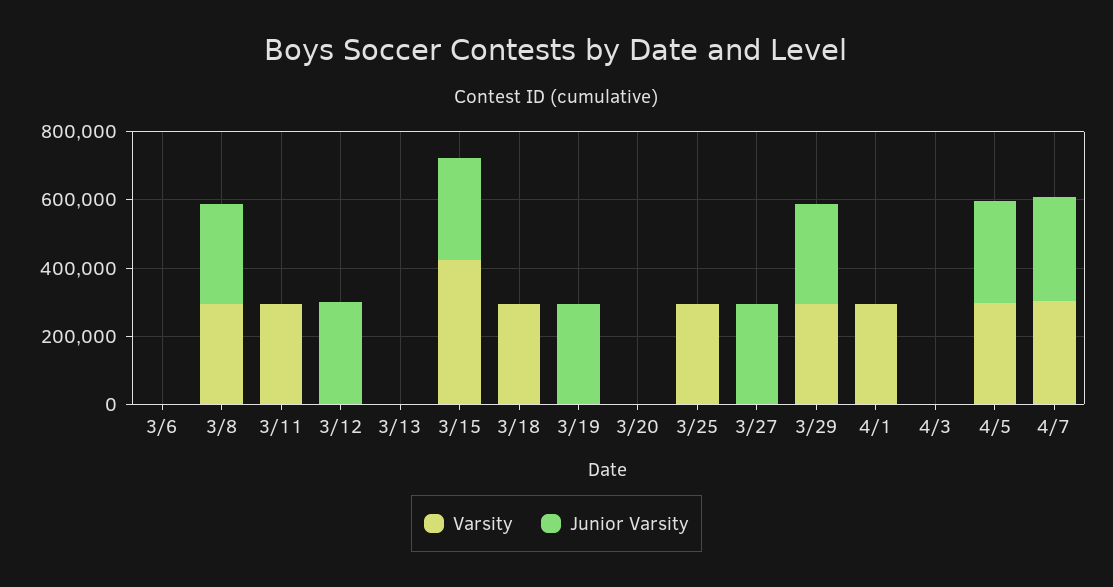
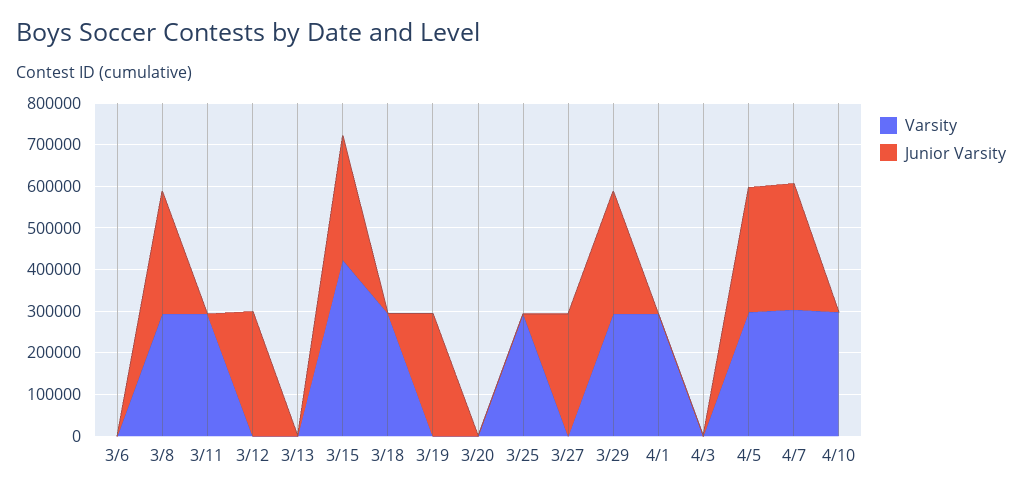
Varsity, 4/10: none -> 300000
Junior Varsity, 4/10: none -> 0

